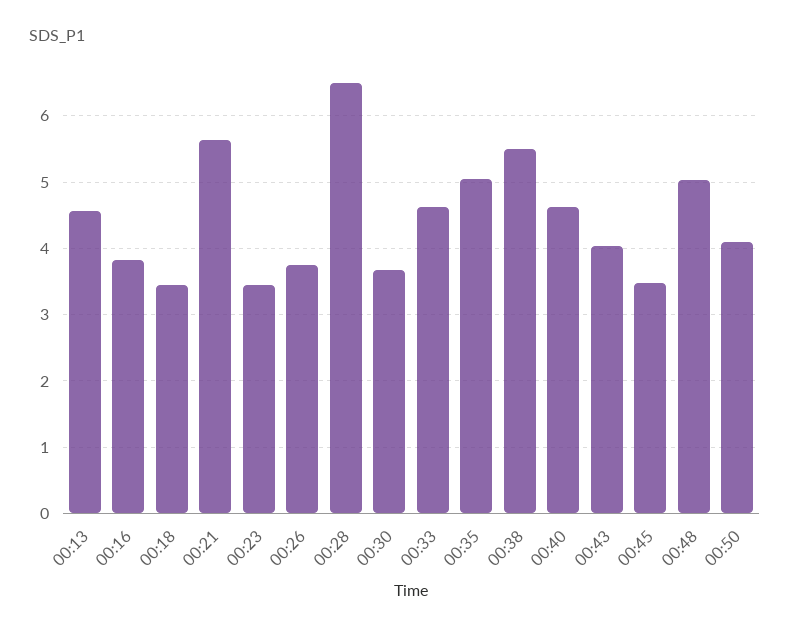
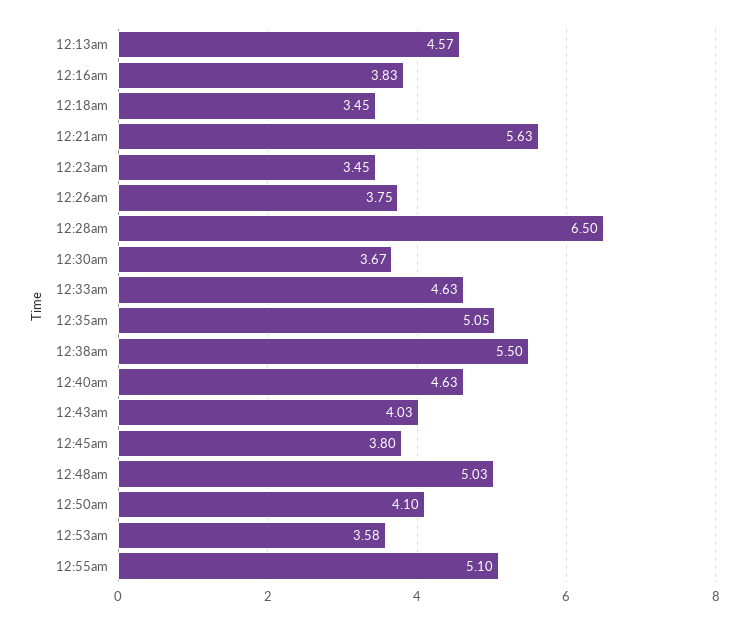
00:45: 3.5 -> 3.8
12:53am: none -> 3.58
12:55am: none -> 5.1

